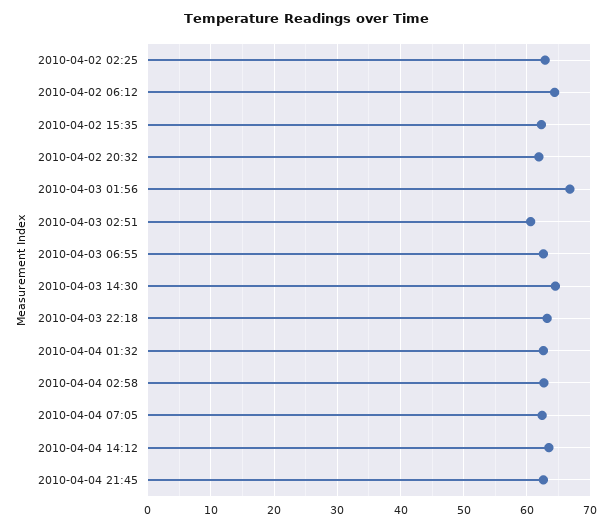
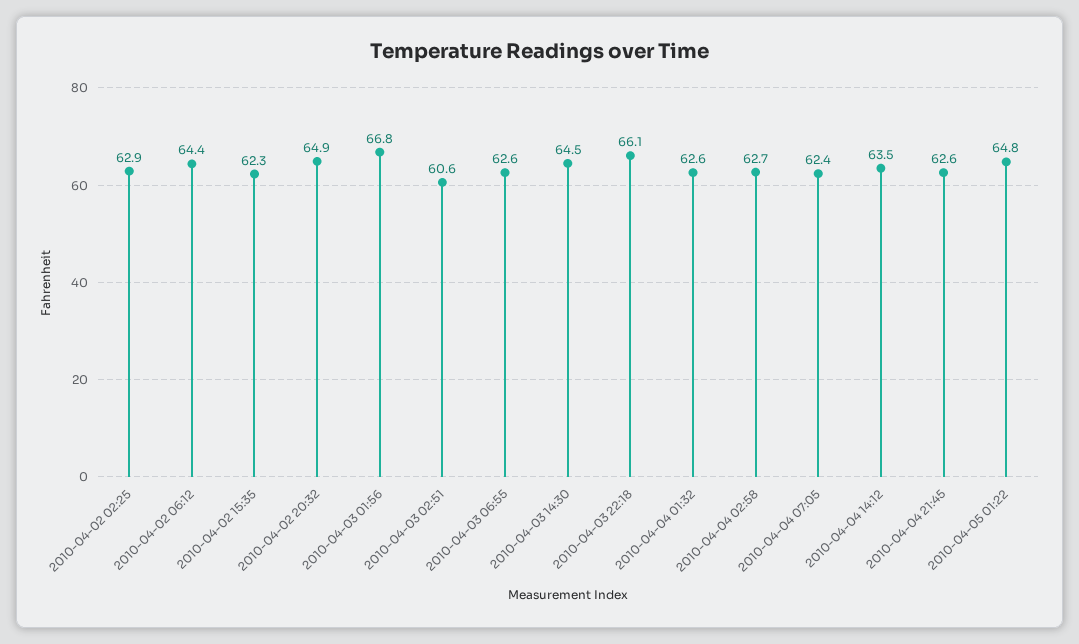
2010-04-02 20:32: 62 -> 64.9
2010-04-03 22:18: 63 -> 66.1
2010-04-05 01:22: none -> 64.8

